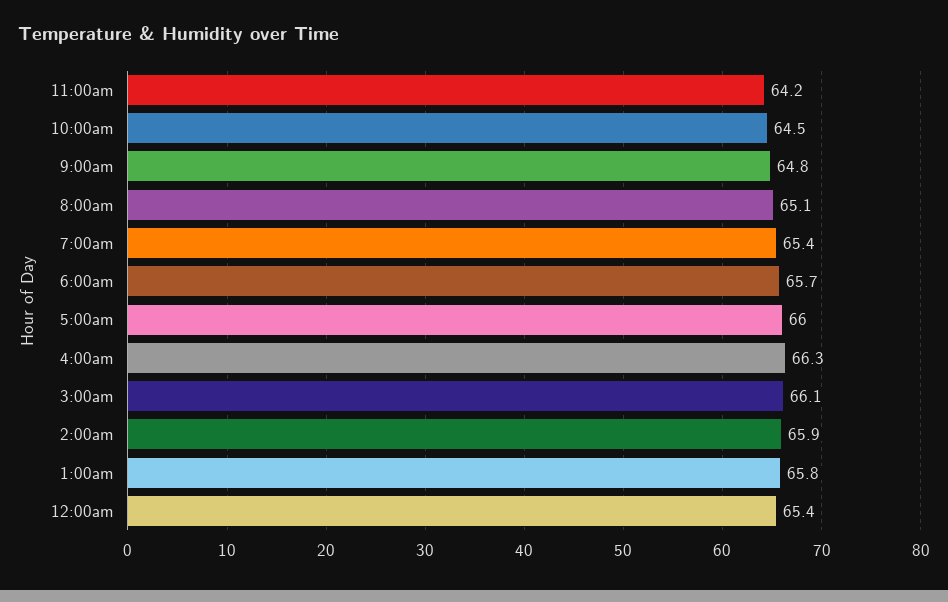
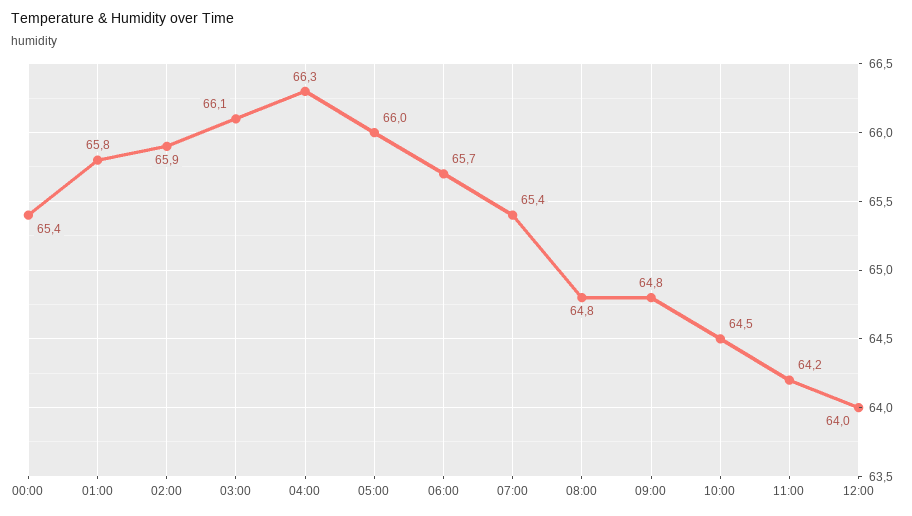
8:00am: 65.1 -> 64.8
12:00: none -> 64

